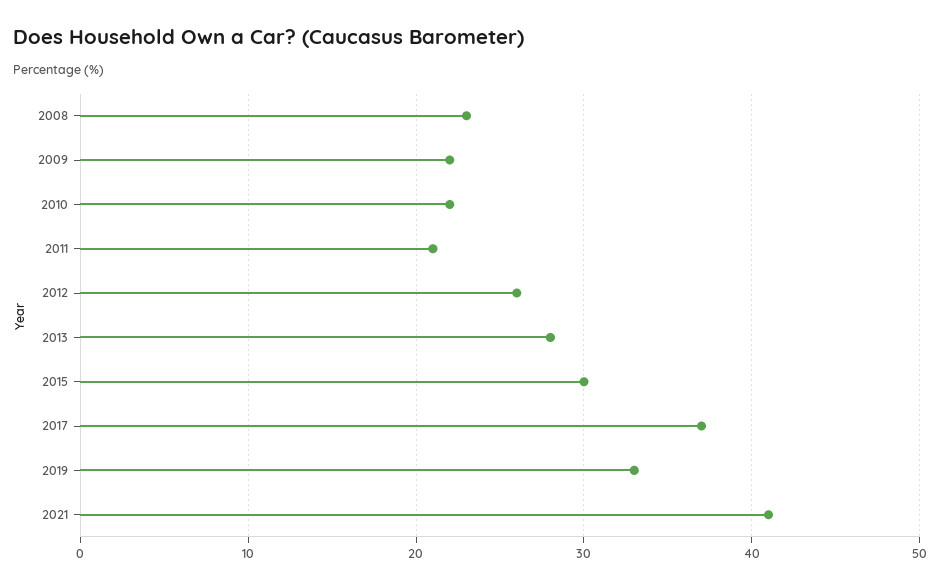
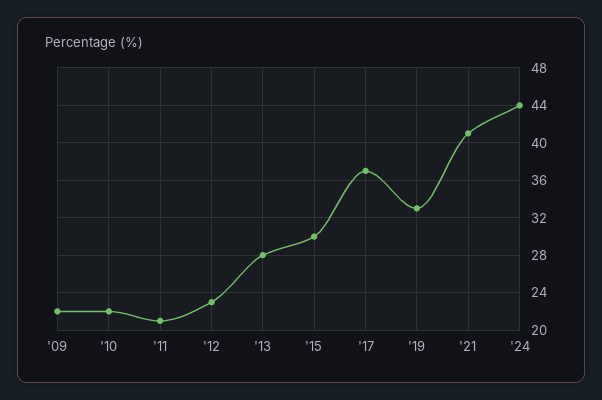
2008: 23 -> none
2012: 26 -> 23
'24: none -> 44

